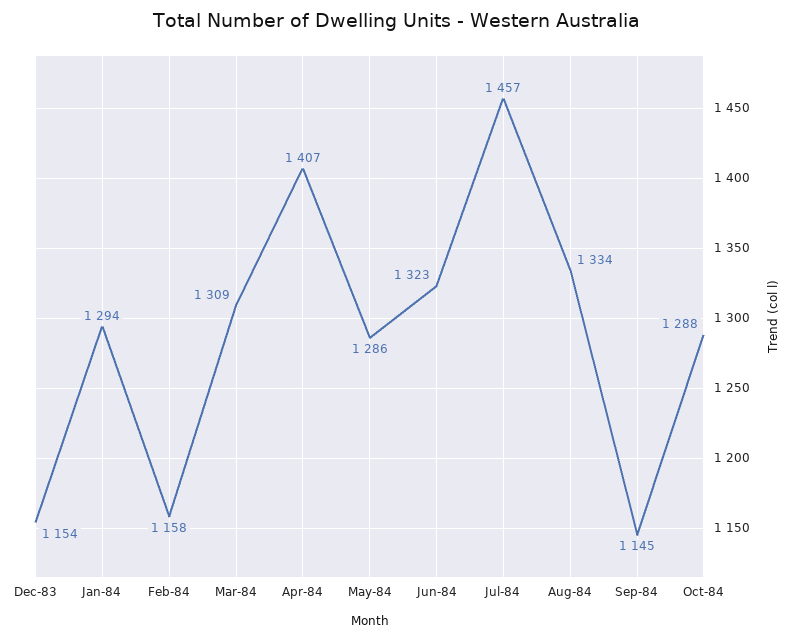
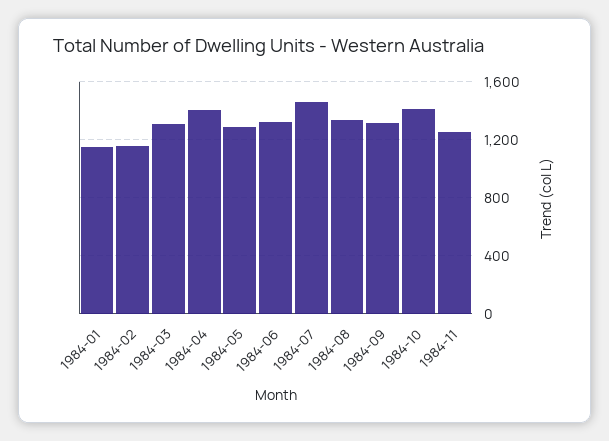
Dec-83: 1154 -> none
Jan-84: 1294 -> 1150
Sep-84: 1145 -> 1300
Oct-84: 1288 -> 1400
1984-11: none -> 1250

